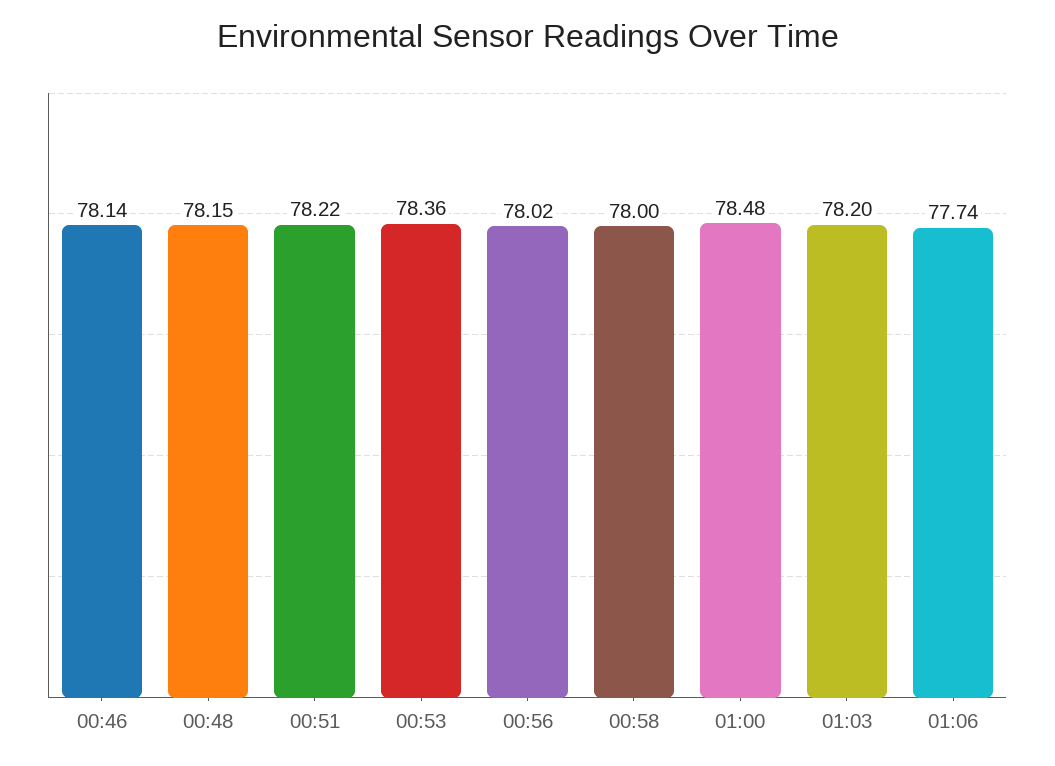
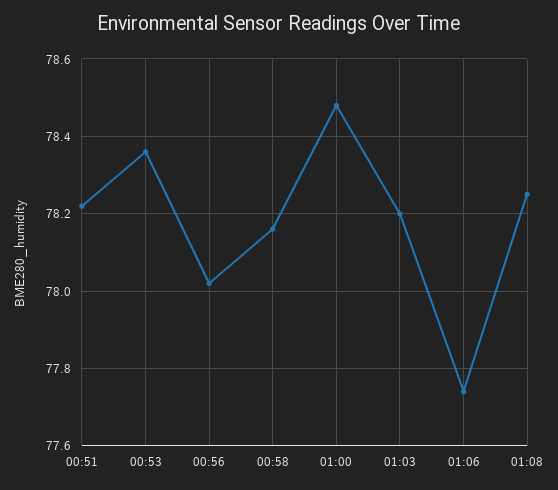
00:46: 78.14 -> none
00:48: 78.15 -> none
00:58: 78 -> 78.15
01:08: none -> 78.25

